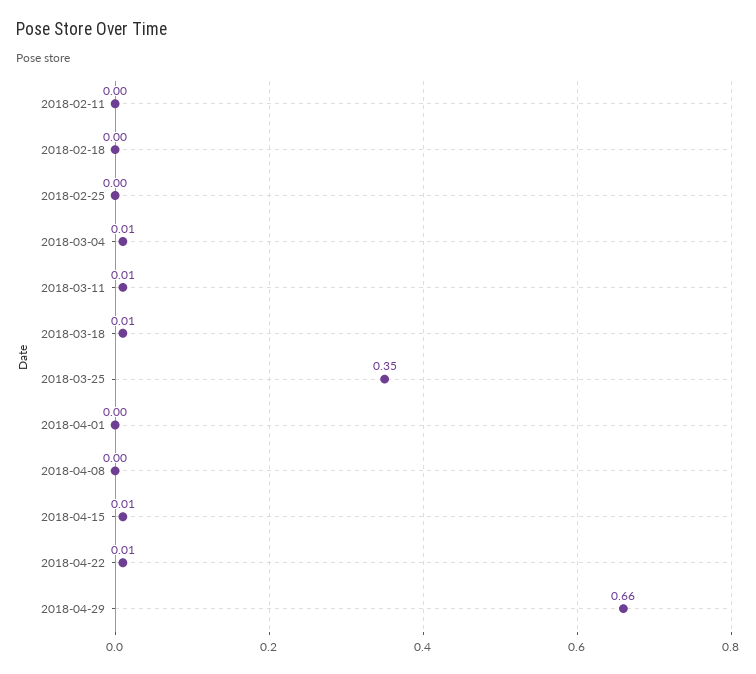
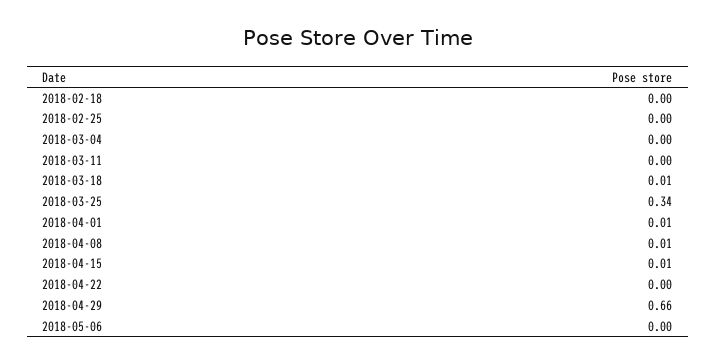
2018-02-11: 0 -> none
2018-03-04: 0.01 -> 0
2018-03-11: 0.01 -> 0
2018-03-25: 0.35 -> 0.34
2018-04-01: 0 -> 0.01
2018-04-08: 0 -> 0.01
2018-04-22: 0.01 -> 0
2018-05-06: none -> 0

